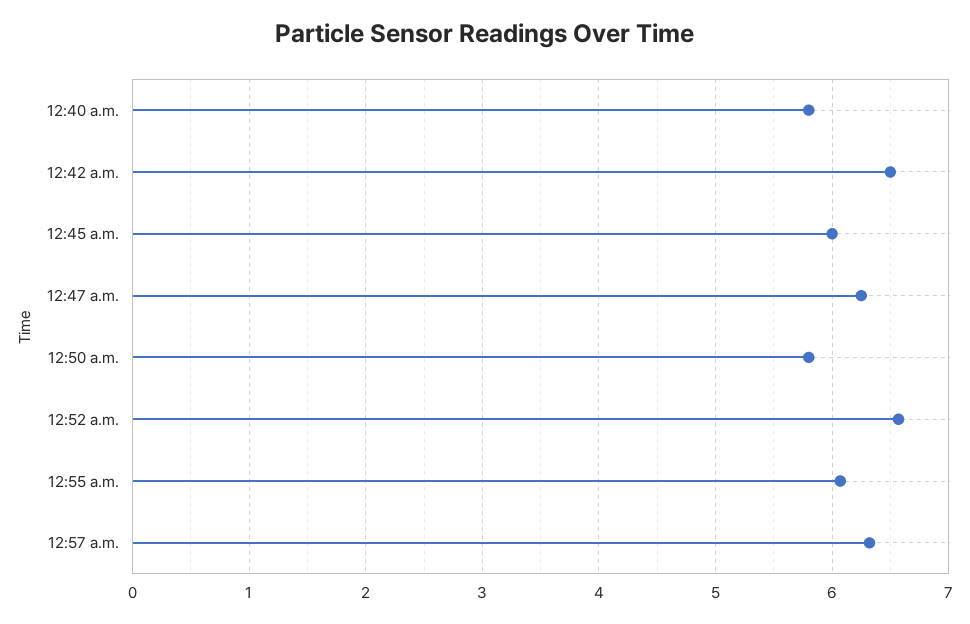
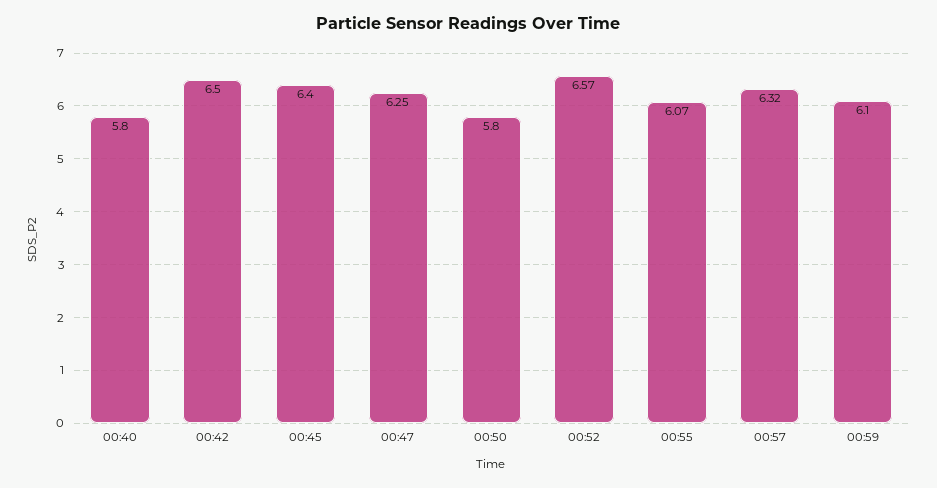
12:45 a.m.: 6 -> 6.4
00:59: none -> 6.1

